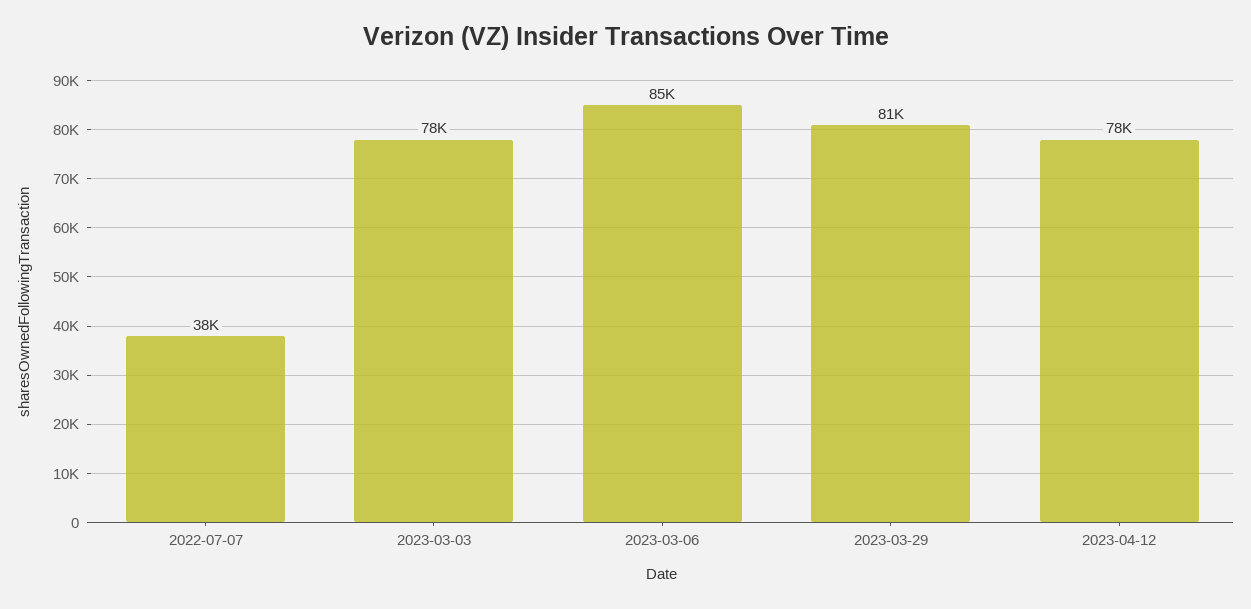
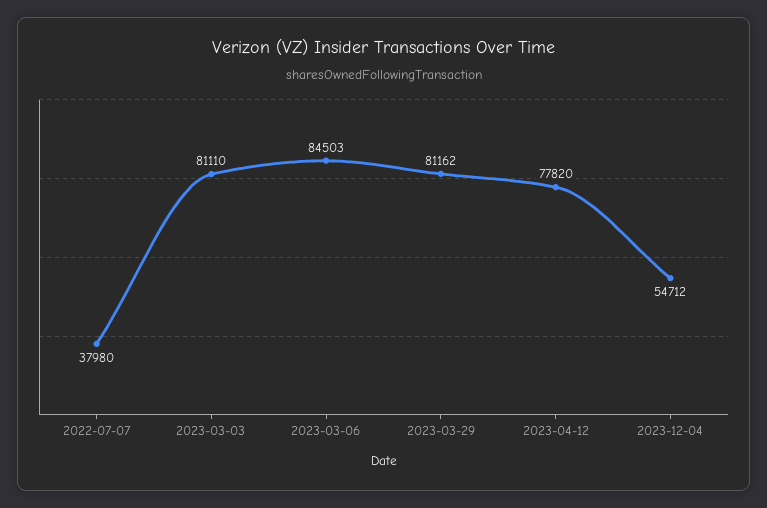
2023-03-03: 78000 -> 81110
2023-12-04: none -> 54712

